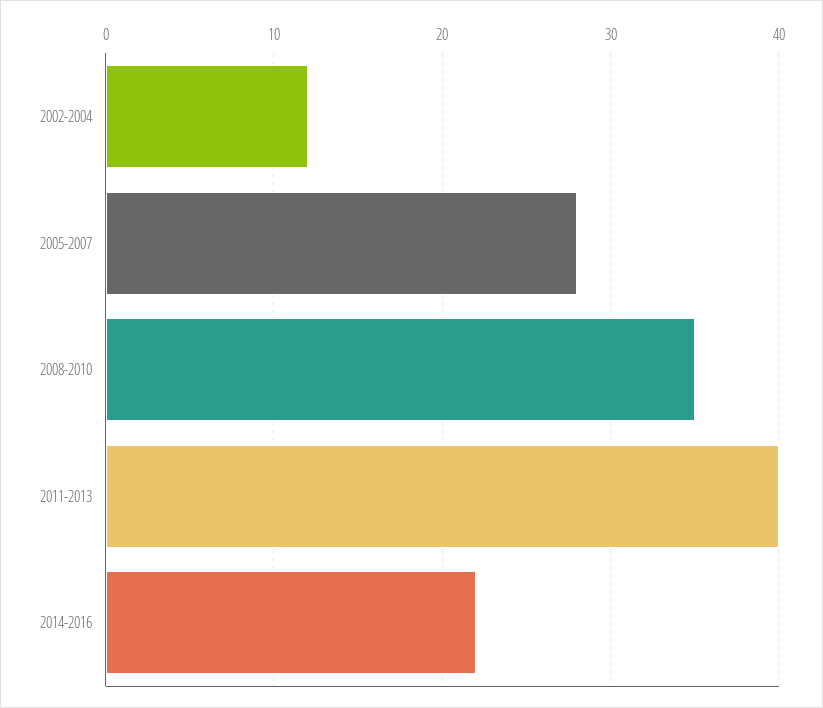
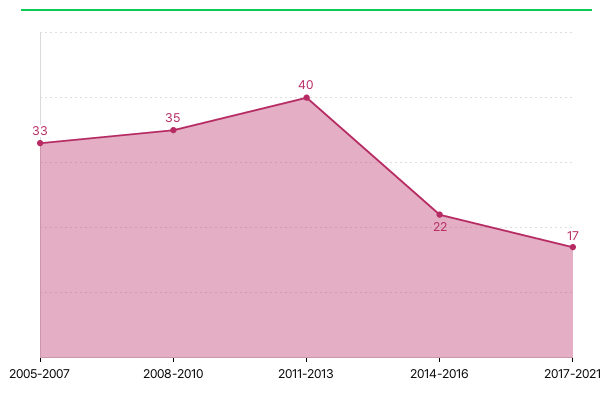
2002-2004: 12 -> none
2005-2007: 28 -> 33
2017-2021: none -> 17

